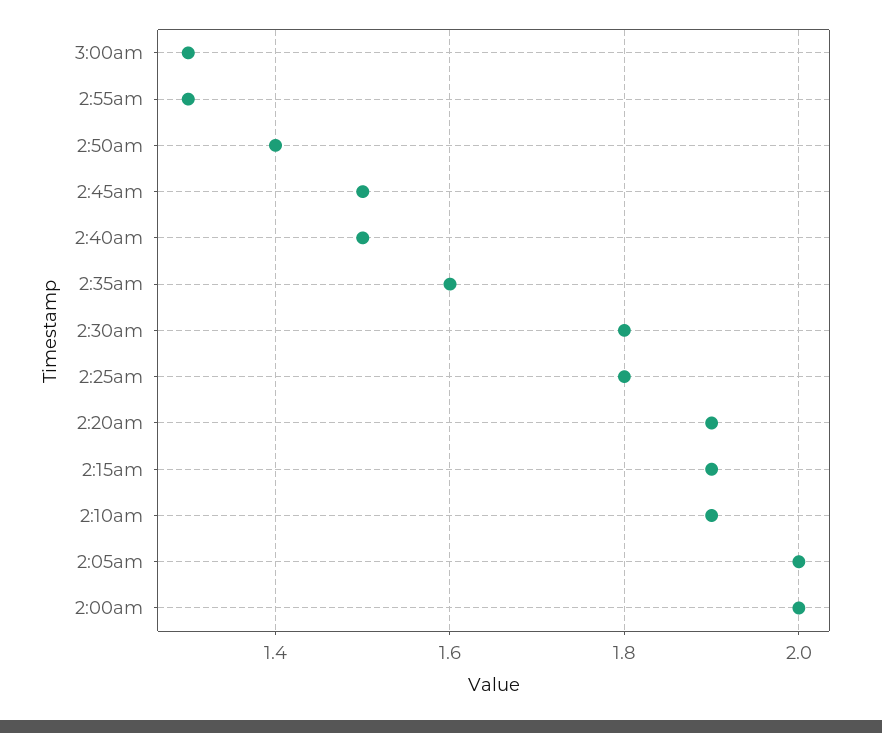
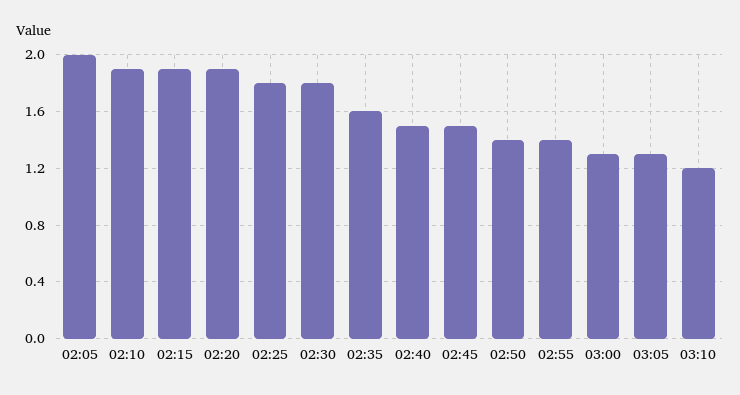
2:55am: 1.3 -> 1.4
2:00am: 2 -> none
03:05: none -> 1.3
03:10: none -> 1.2

